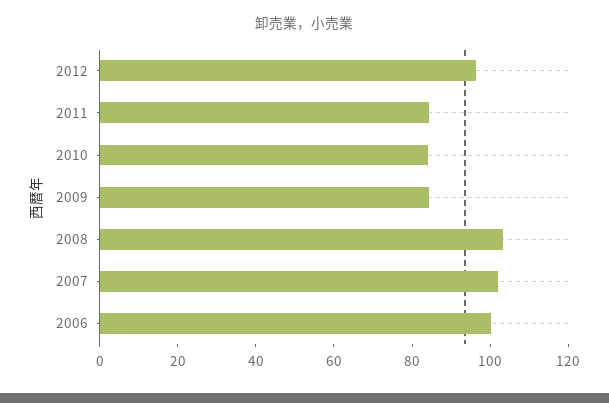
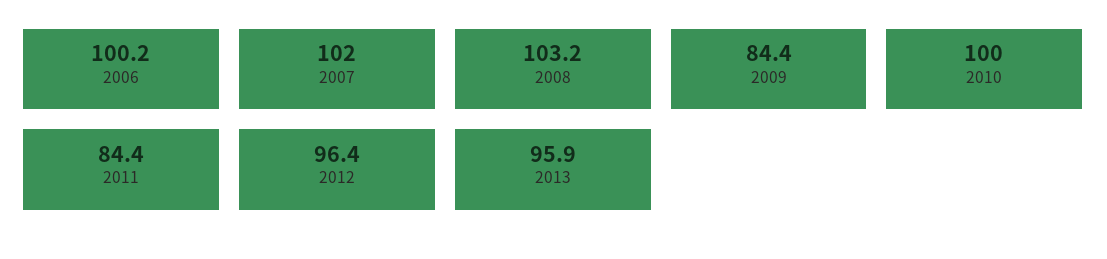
2010: 85 -> 100
2013: none -> 95.9

